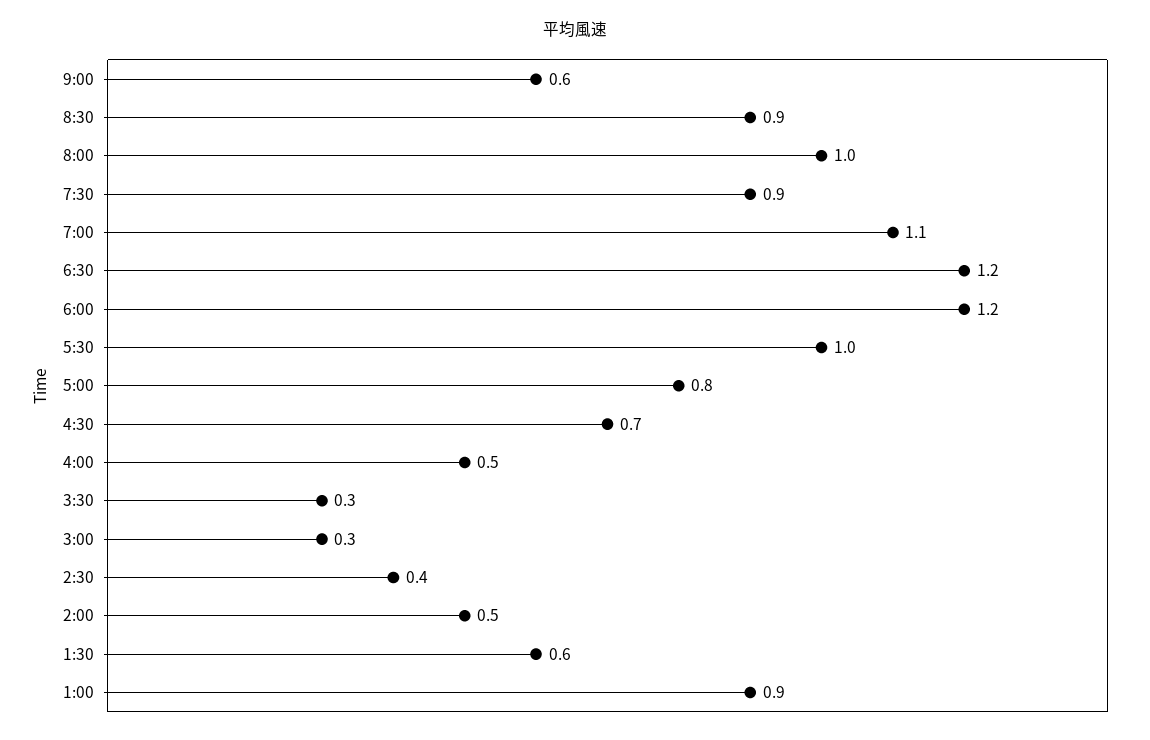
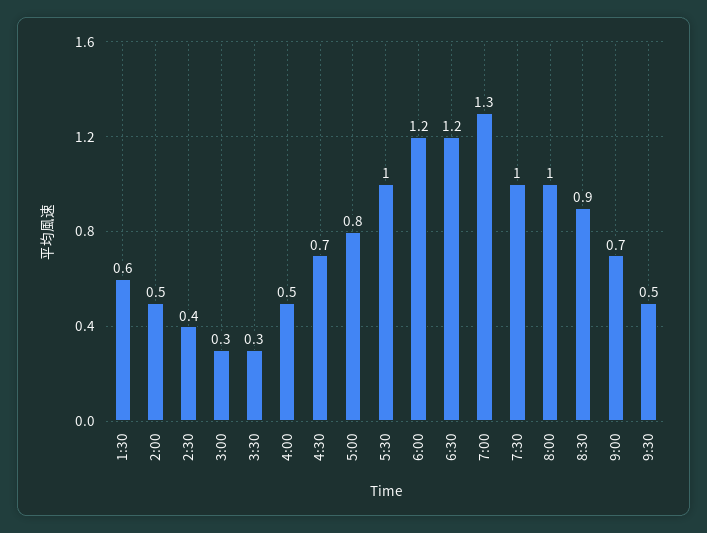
9:00: 0.6 -> 0.7
7:30: 0.9 -> 1
7:00: 1.1 -> 1.3
1:00: 0.9 -> none
9:30: none -> 0.5

